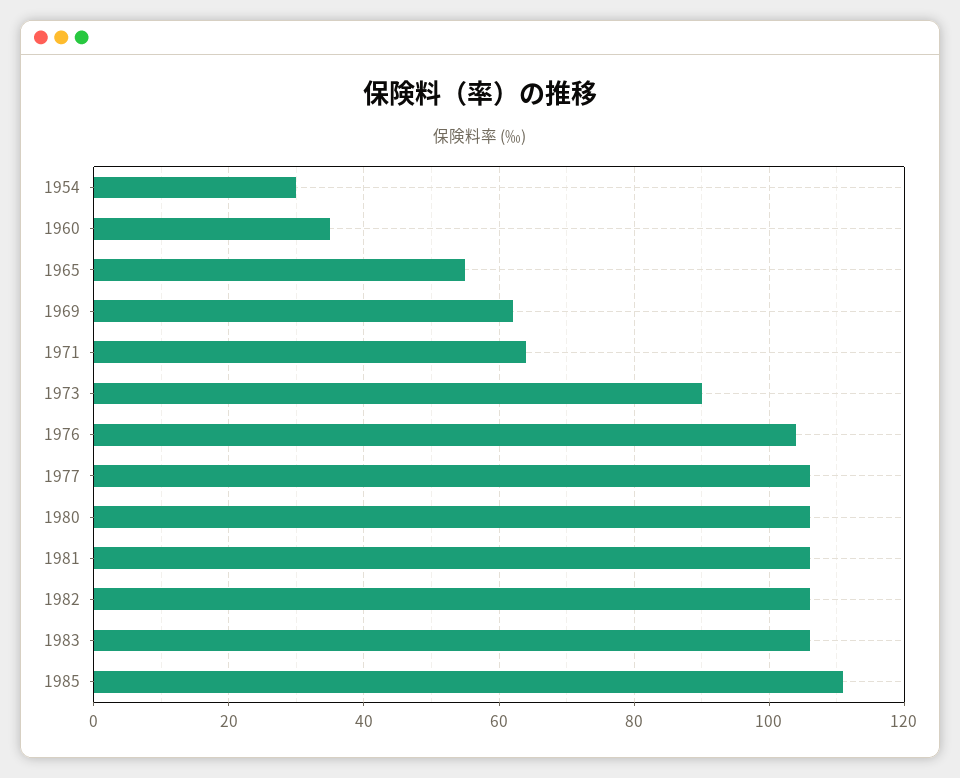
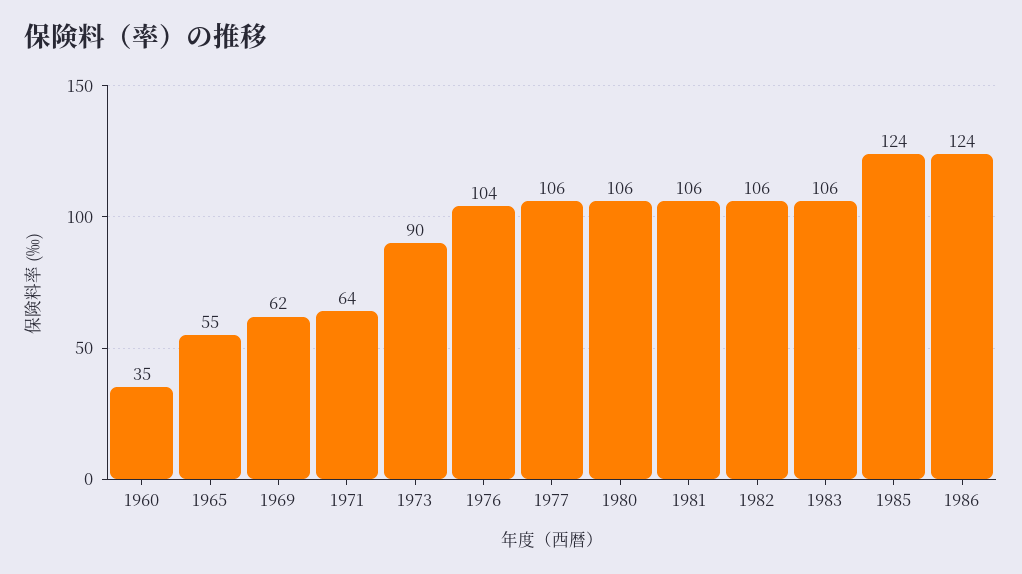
1954: 30 -> none
1985: 110 -> 124
1986: none -> 124

